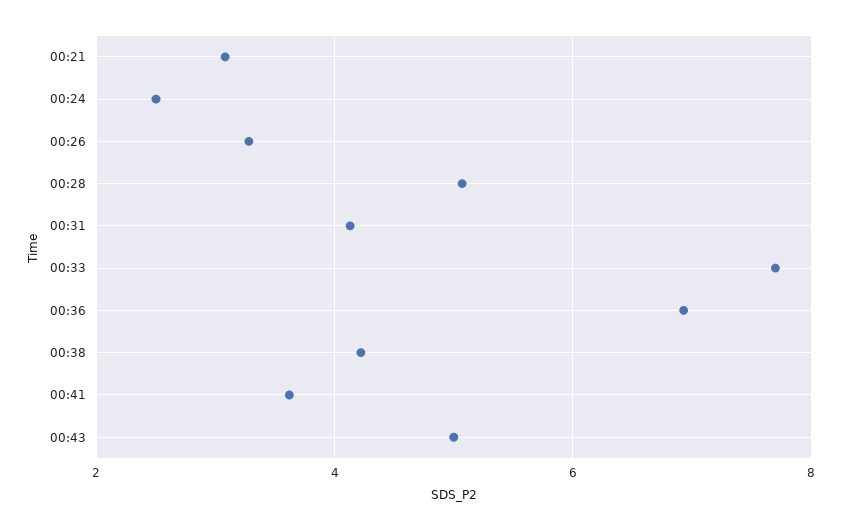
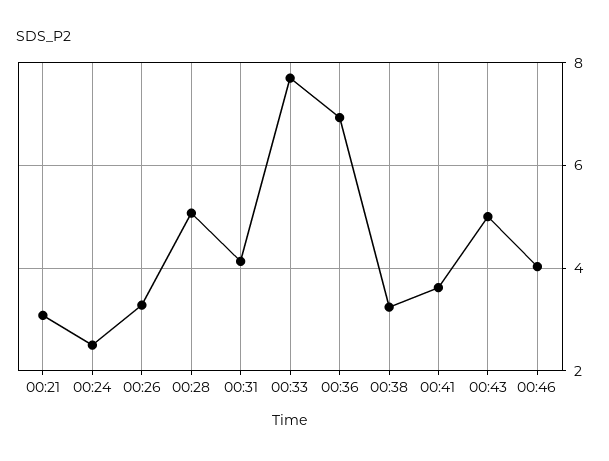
00:38: 4.2 -> 3.2
00:46: none -> 4

